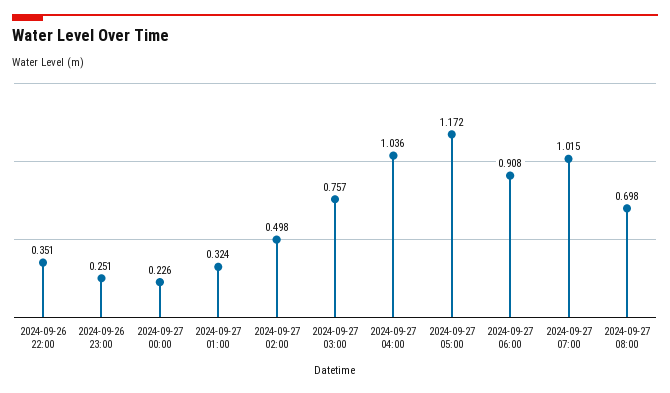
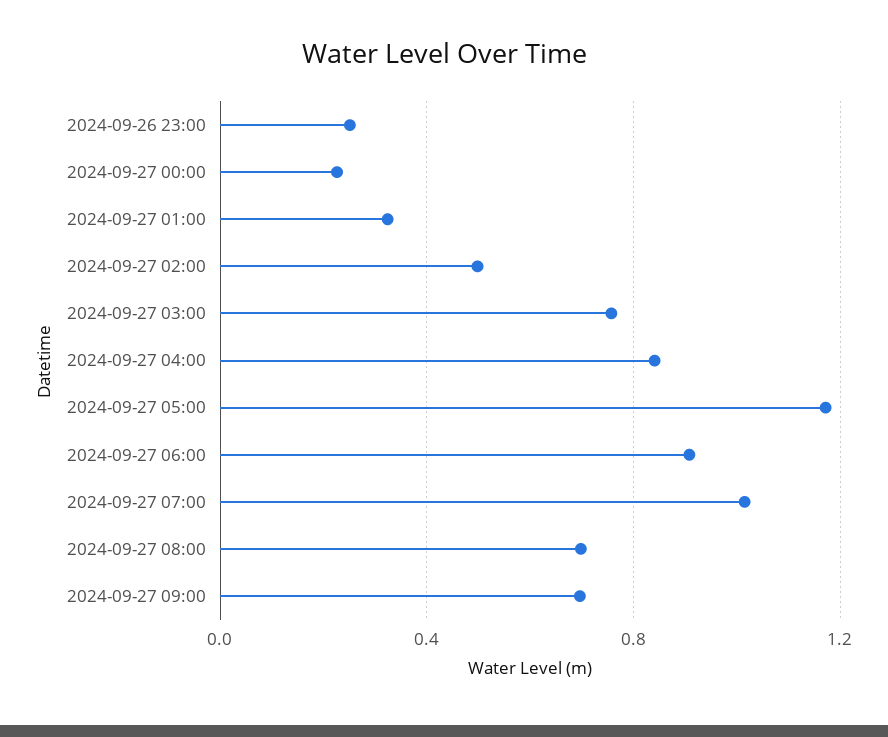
2024-09-26 22:00: 0.351 -> none
2024-09-27 04:00: 1.036 -> 0.85
2024-09-27 09:00: none -> 0.7

